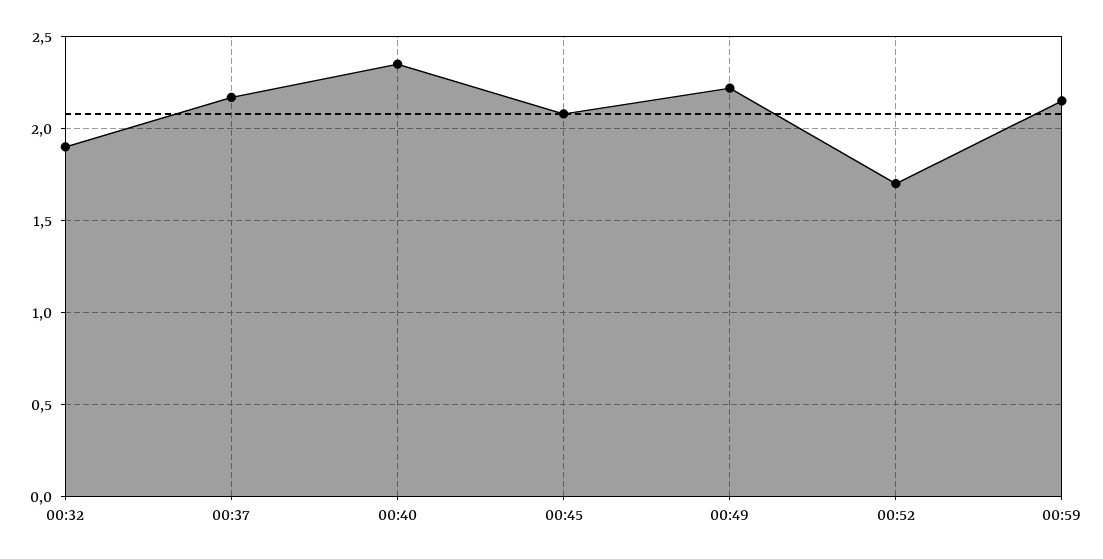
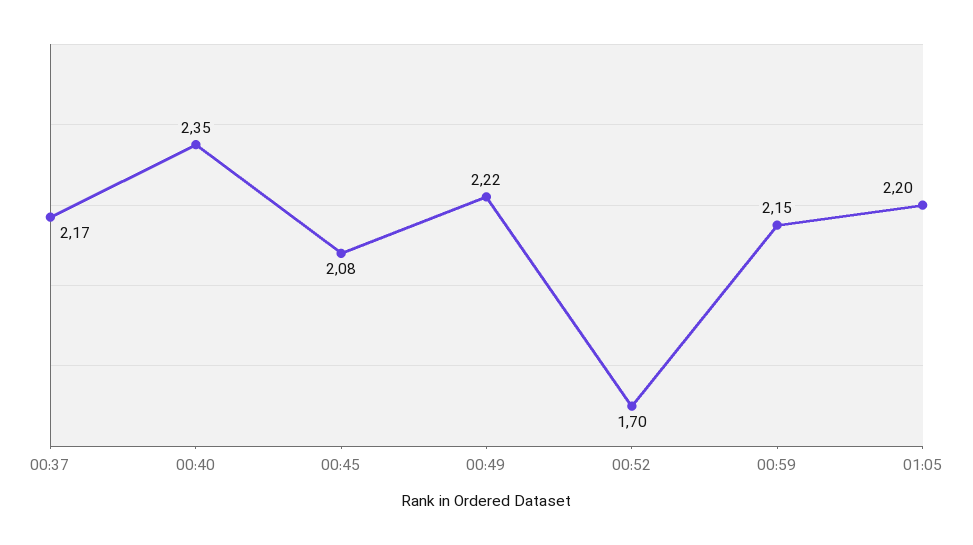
00:32: 1.9 -> none
01:05: none -> 2.2

